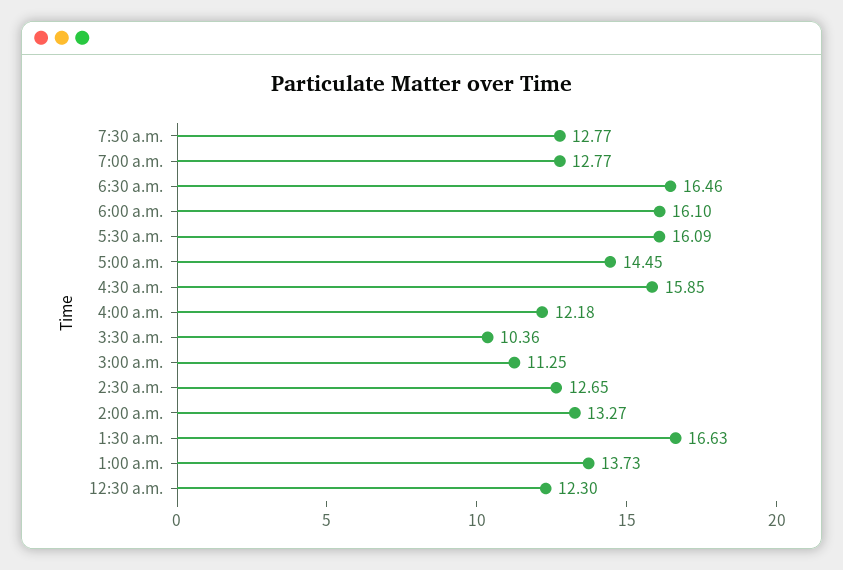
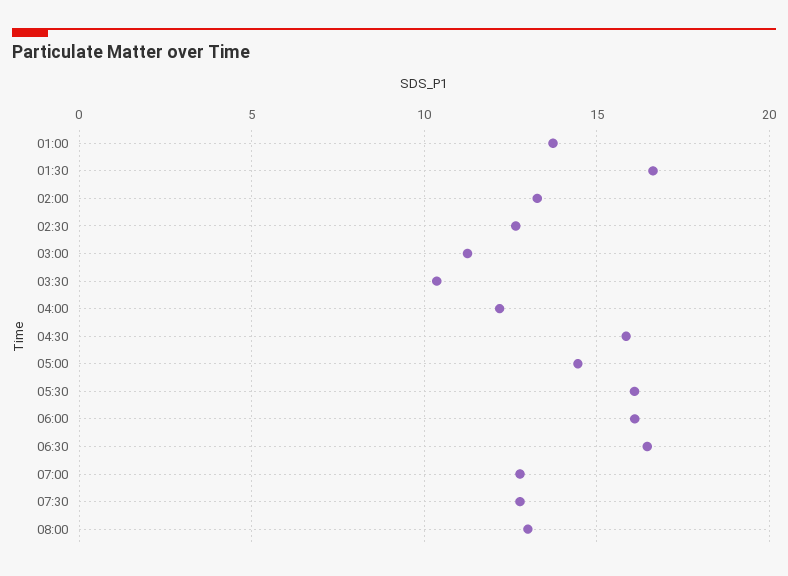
12:30 a.m.: 12.3 -> none
08:00: none -> 13

